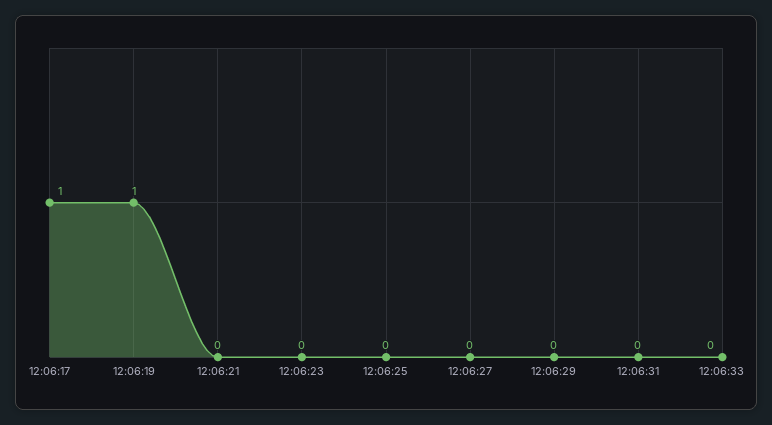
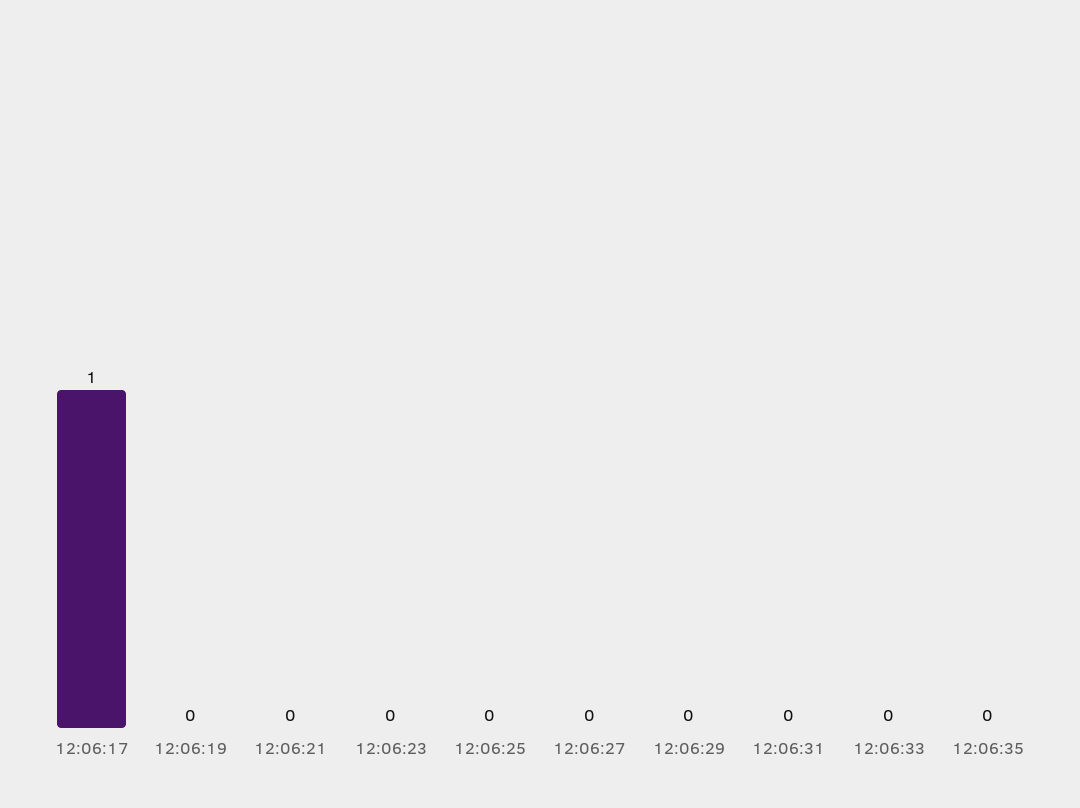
12:06:19: 1 -> 0
12:06:35: none -> 0

